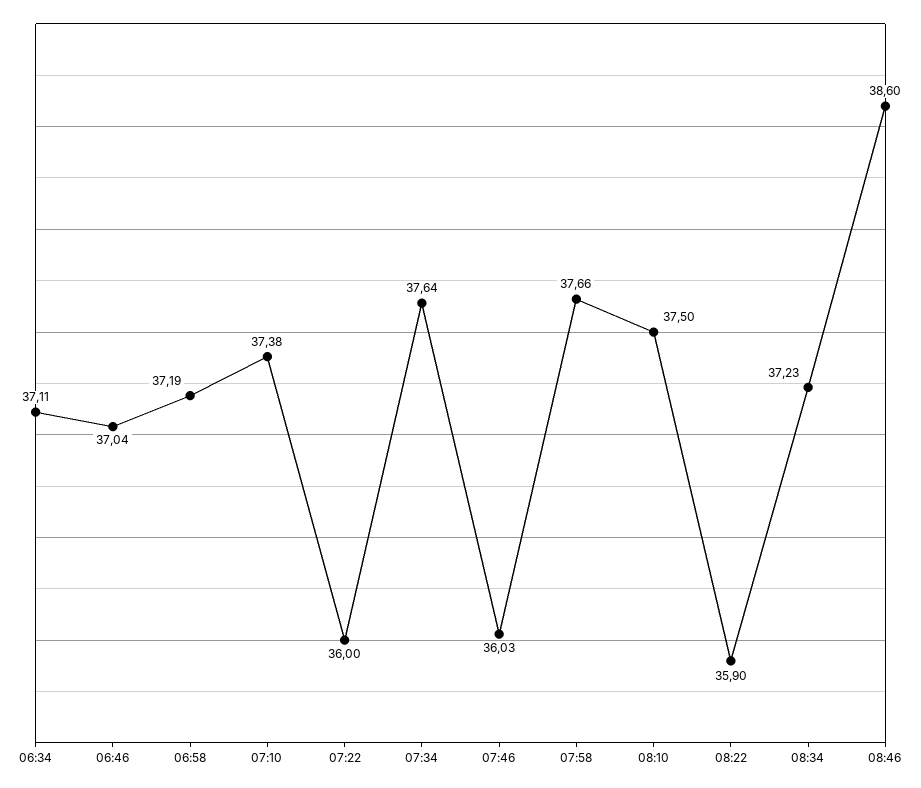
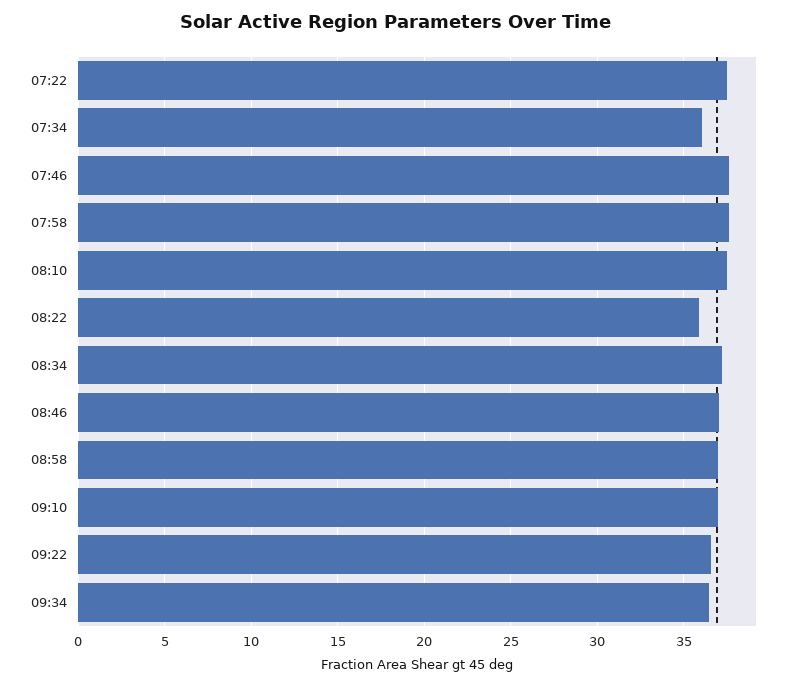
06:34: 37.11 -> none
06:46: 37.04 -> none
06:58: 37.19 -> none
07:10: 37.38 -> none
07:22: 36 -> 37.5
07:34: 37.64 -> 36
07:46: 36.03 -> 37.5
08:46: 38.6 -> 37
08:58: none -> 37
09:10: none -> 37
09:22: none -> 36.5
09:34: none -> 36.5

